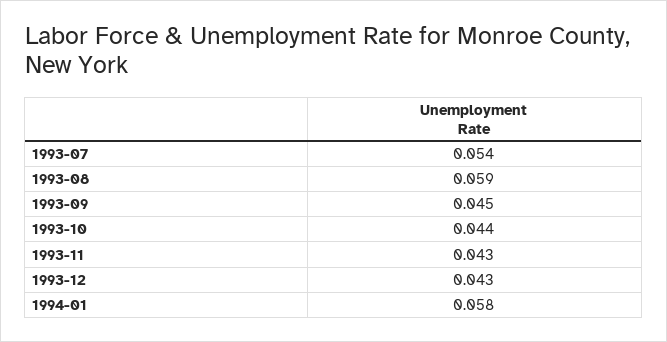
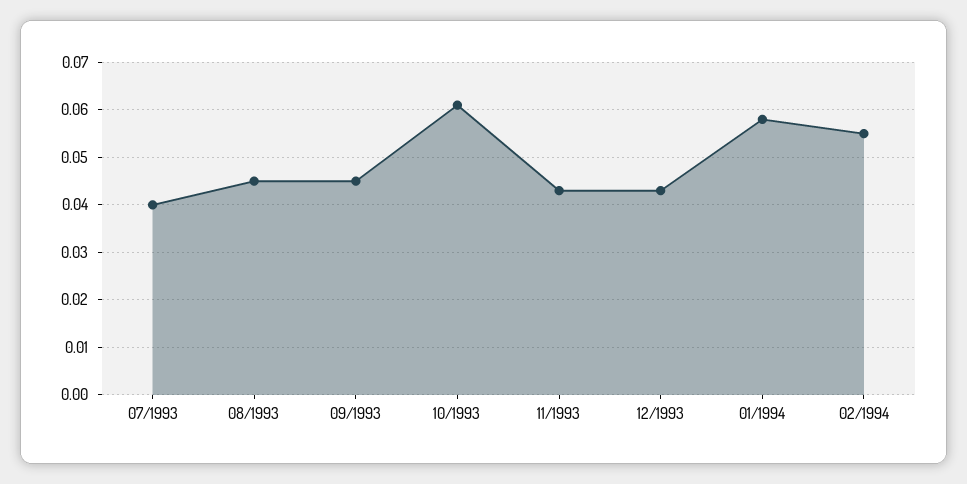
1993-07: 0.054 -> 0.04
1993-08: 0.059 -> 0.045
1993-10: 0.044 -> 0.06
02/1994: none -> 0.055

